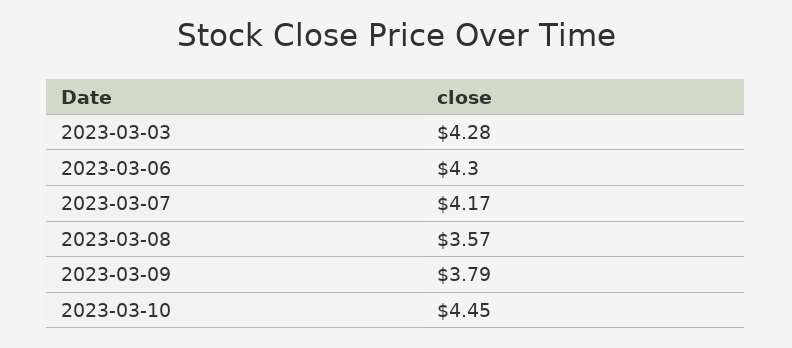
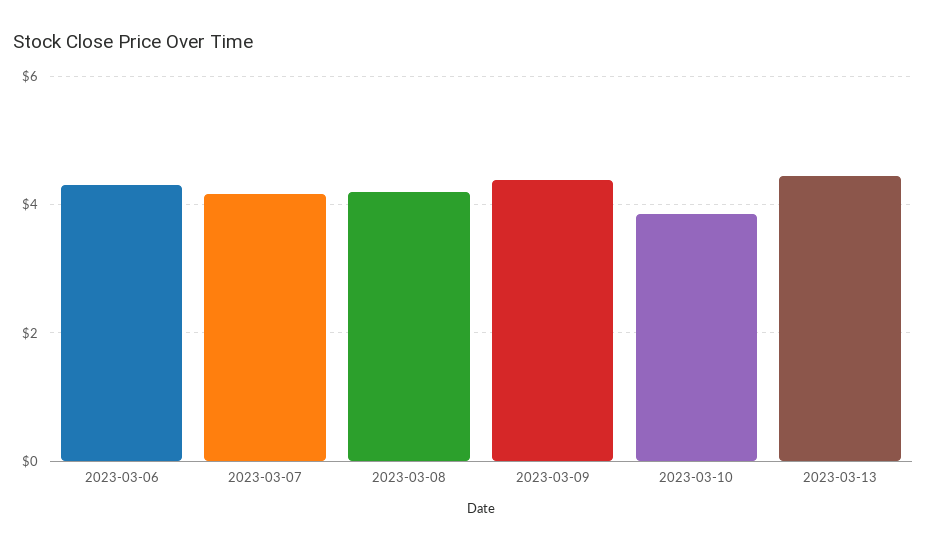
2023-03-03: 4.28 -> none
2023-03-08: 3.57 -> 4.2
2023-03-09: 3.79 -> 4.4
2023-03-10: 4.45 -> 3.8
2023-03-13: none -> 4.4

